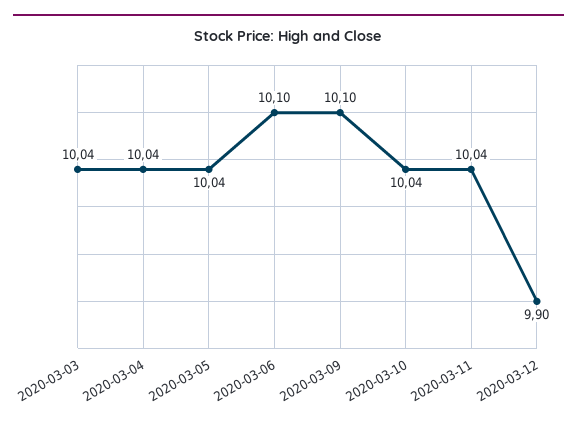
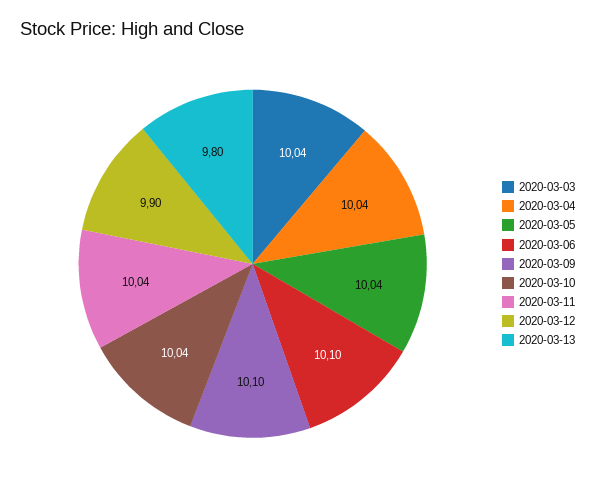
2020-03-13: none -> 9.8

